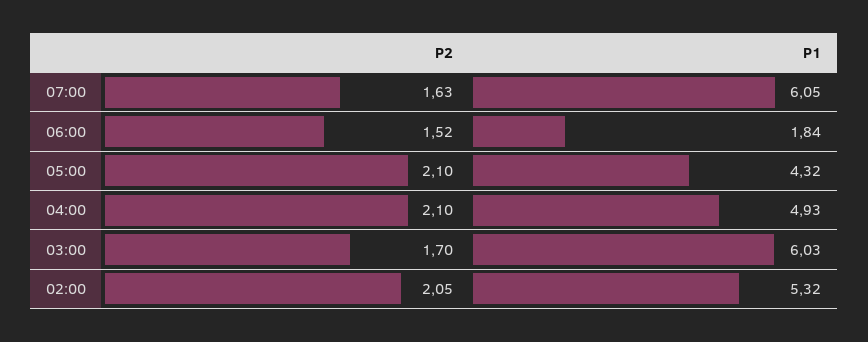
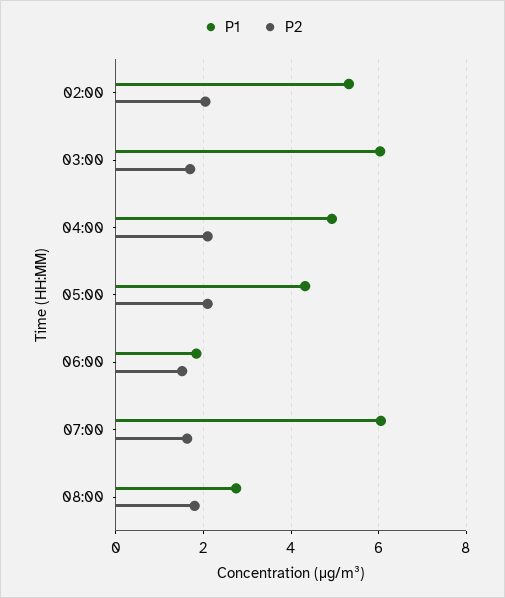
P1, 08:00: none -> 2.8
P2, 08:00: none -> 1.8

